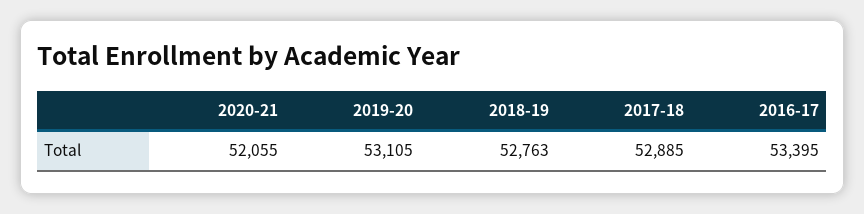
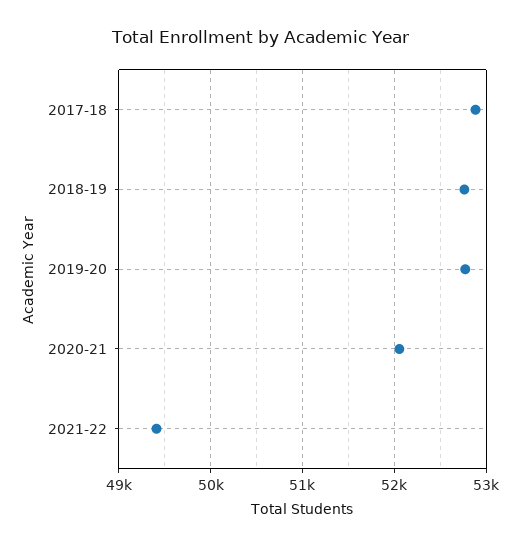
2019-20: 53105 -> 52800
2016-17: 53395 -> none
2021-22: none -> 49400

